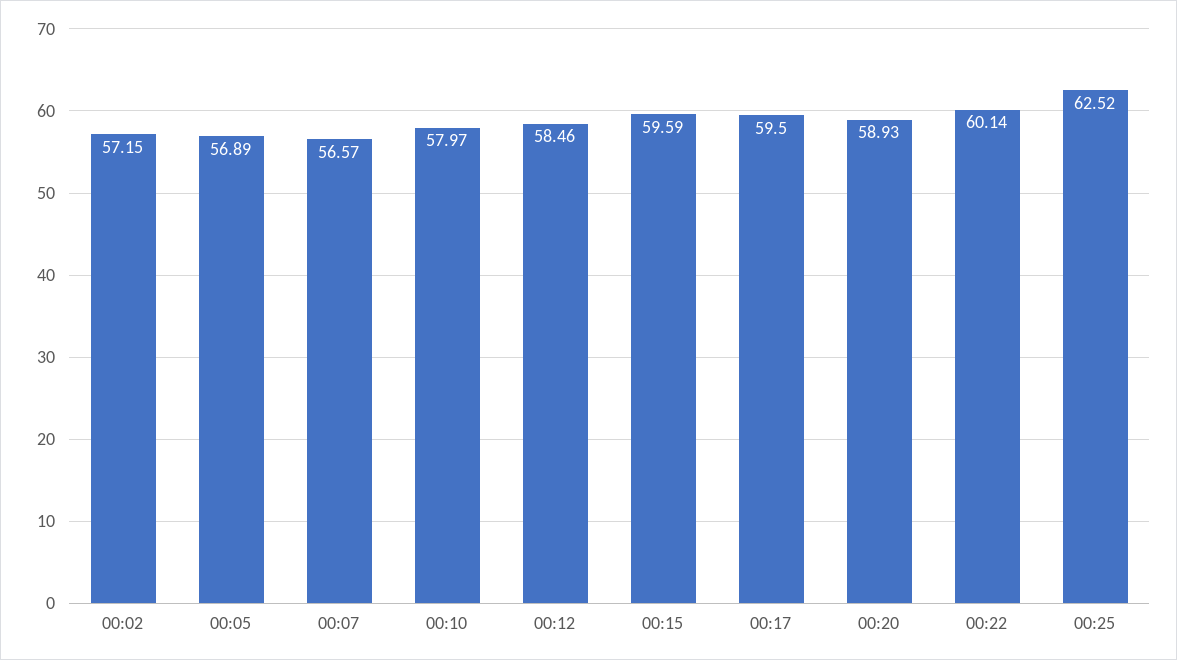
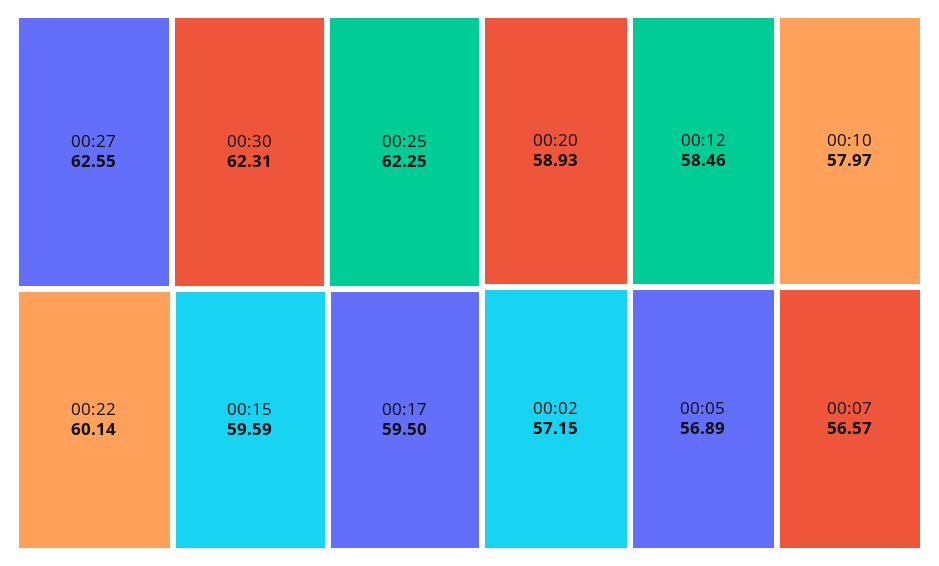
00:25: 62.52 -> 62.25
00:27: none -> 62.55
00:30: none -> 62.31

